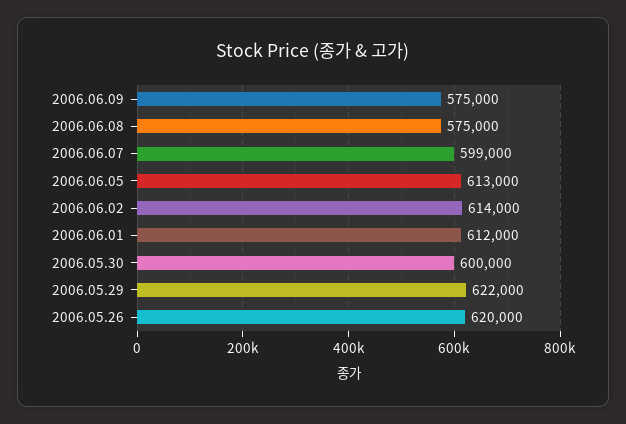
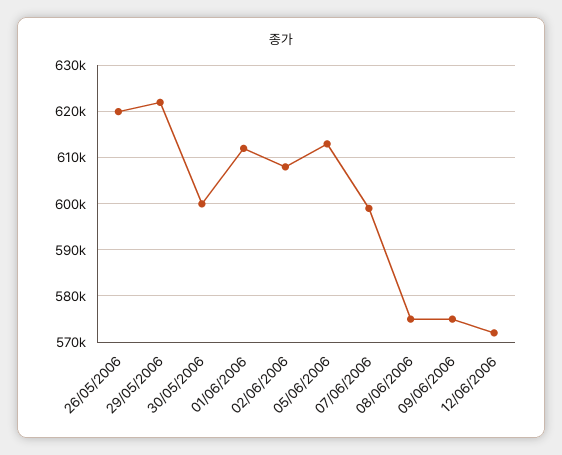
2006.06.02: 614000 -> 608000
12/06/2006: none -> 572000

